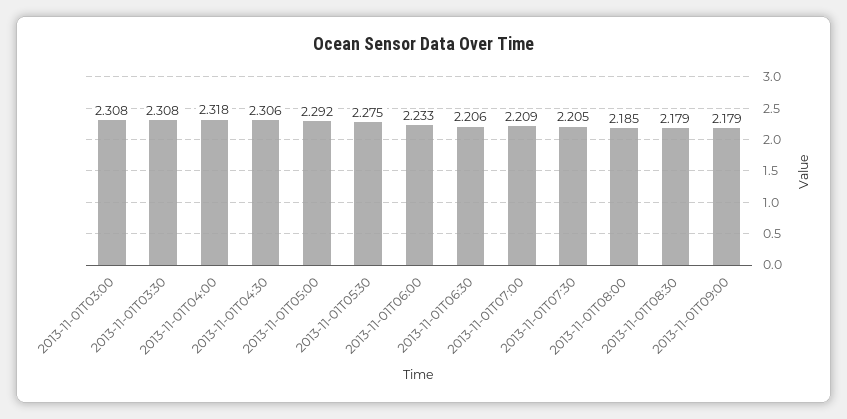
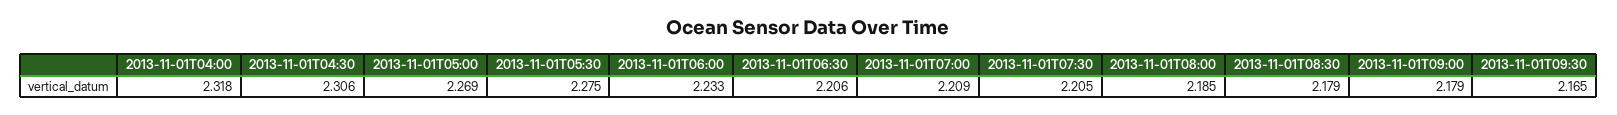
2013-11-01T03:00: 2.308 -> none
2013-11-01T03:30: 2.308 -> none
2013-11-01T05:00: 2.292 -> 2.269
2013-11-01T09:30: none -> 2.165

